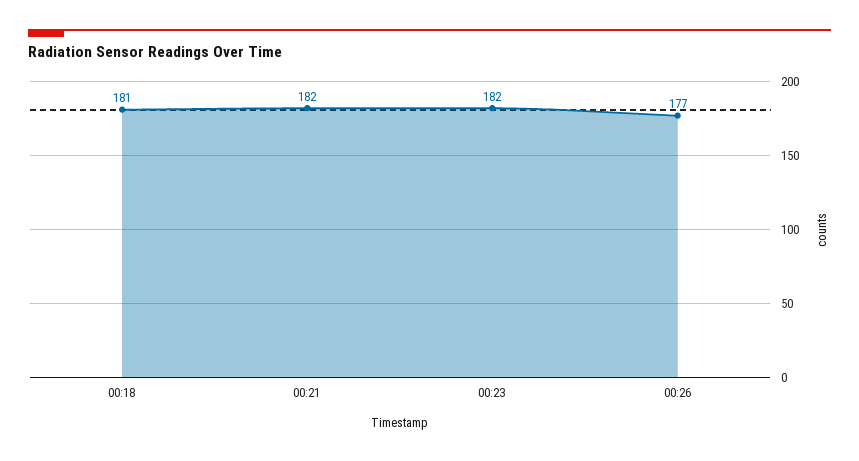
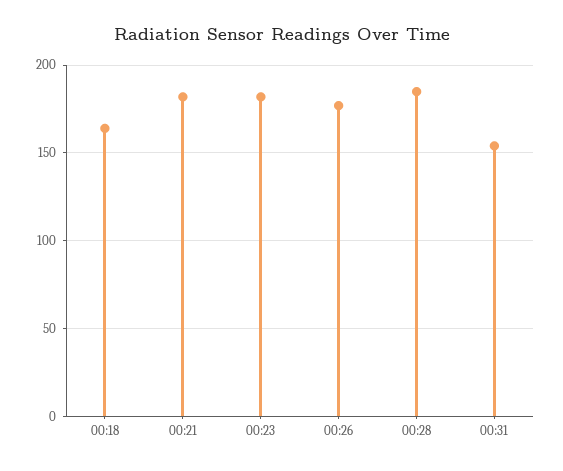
00:18: 181 -> 165
00:28: none -> 185
00:31: none -> 155

